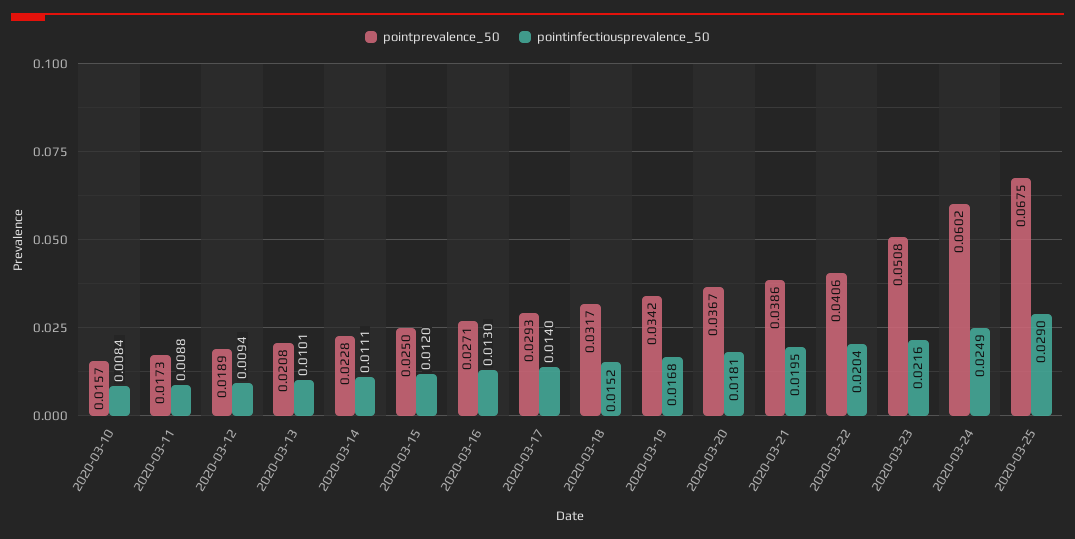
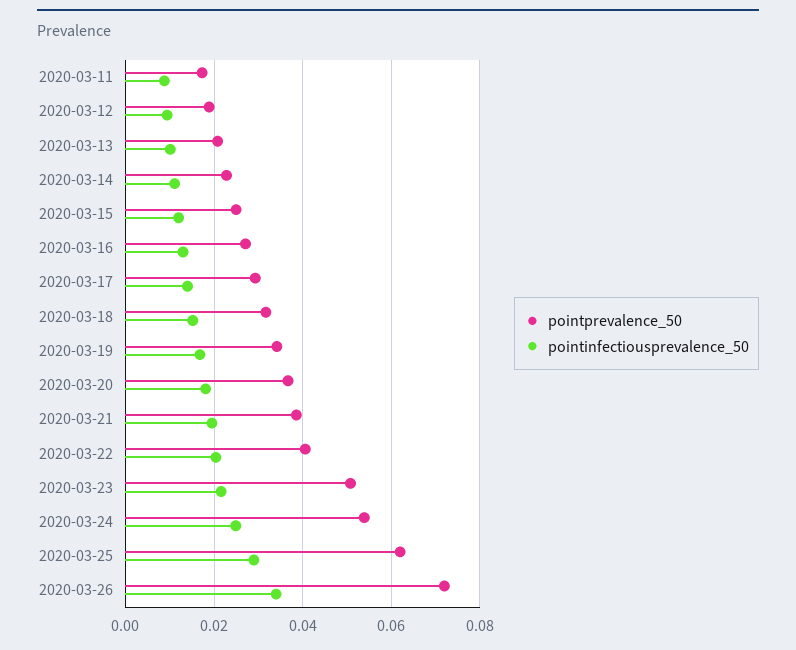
pointprevalence_50, 2020-03-10: 0.0157 -> none
pointinfectiousprevalence_50, 2020-03-10: 0.0084 -> none
pointprevalence_50, 2020-03-24: 0.0602 -> 0.054
pointprevalence_50, 2020-03-25: 0.0675 -> 0.062
pointprevalence_50, 2020-03-26: none -> 0.072
pointinfectiousprevalence_50, 2020-03-26: none -> 0.034

